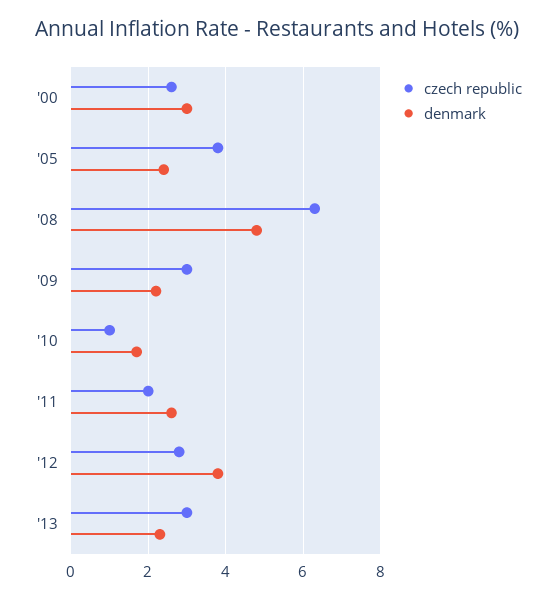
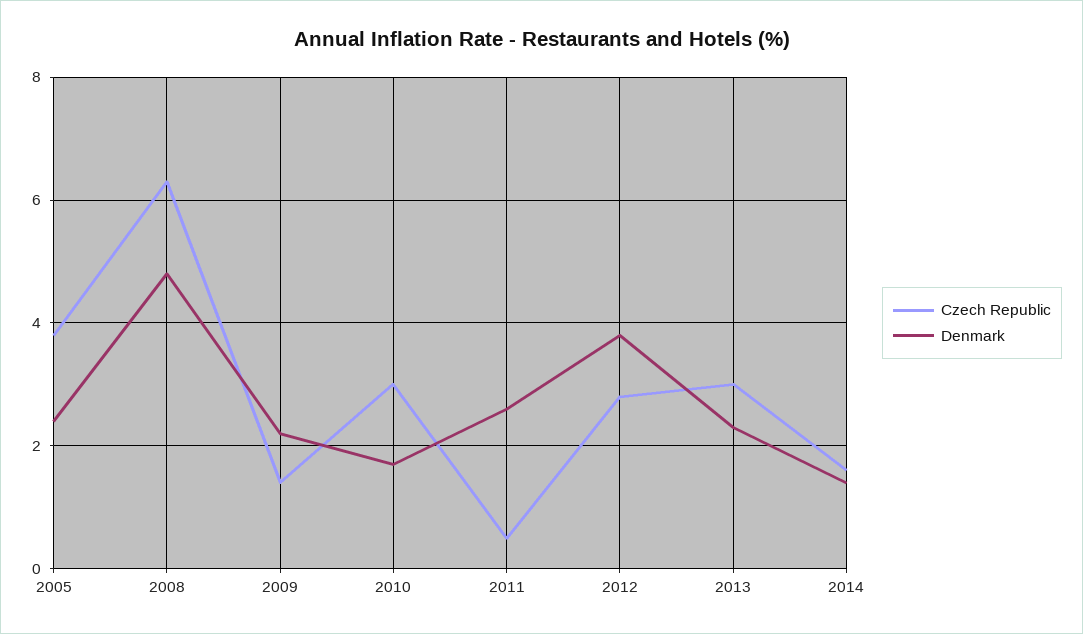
czech republic, '00: 2.5 -> none
denmark, '00: 3 -> none
czech republic, '09: 3 -> 1.5
czech republic, '10: 1 -> 3
czech republic, '11: 2 -> 0.5
czech republic, 2014: none -> 1.5
denmark, 2014: none -> 1.5

